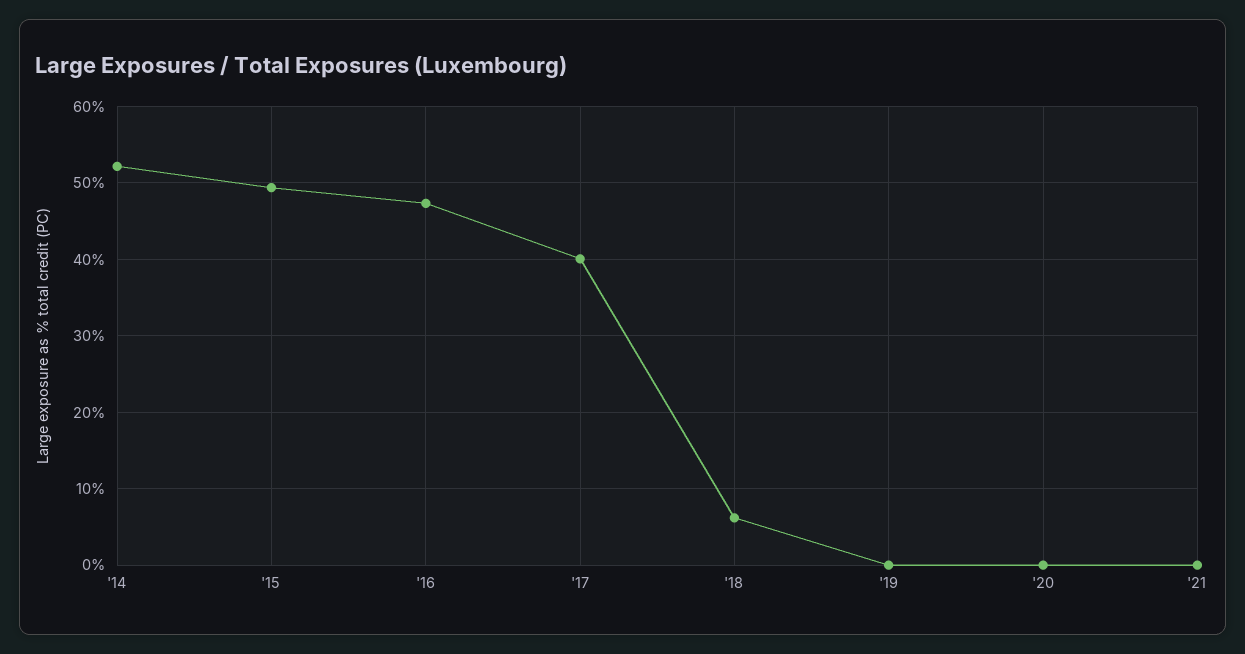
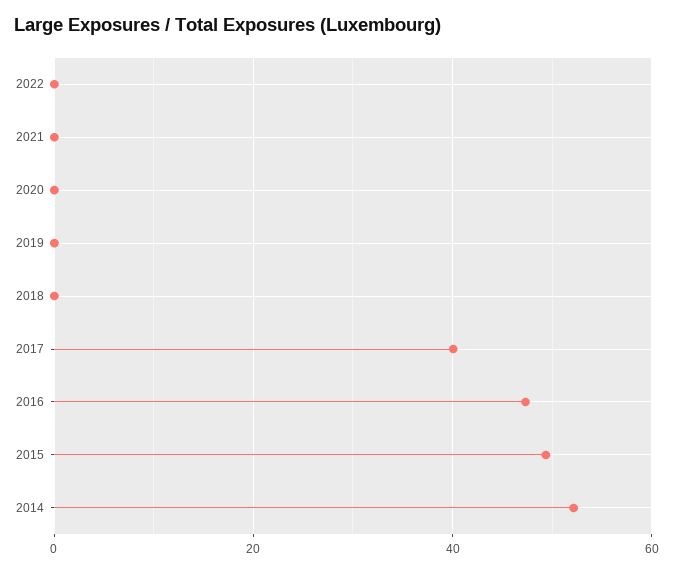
'18: 6 -> 0
2022: none -> 0

